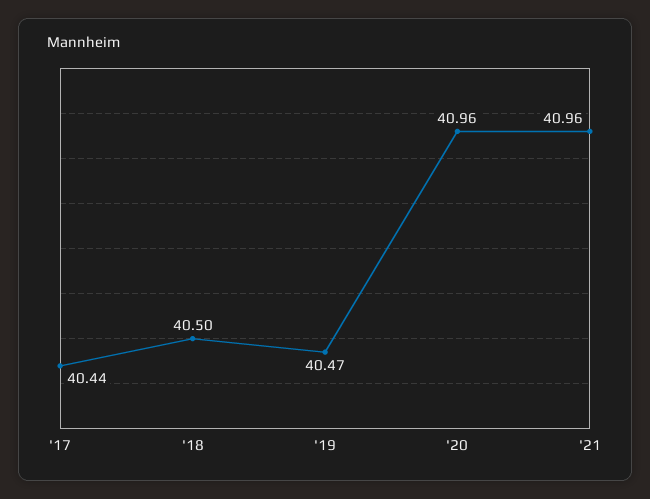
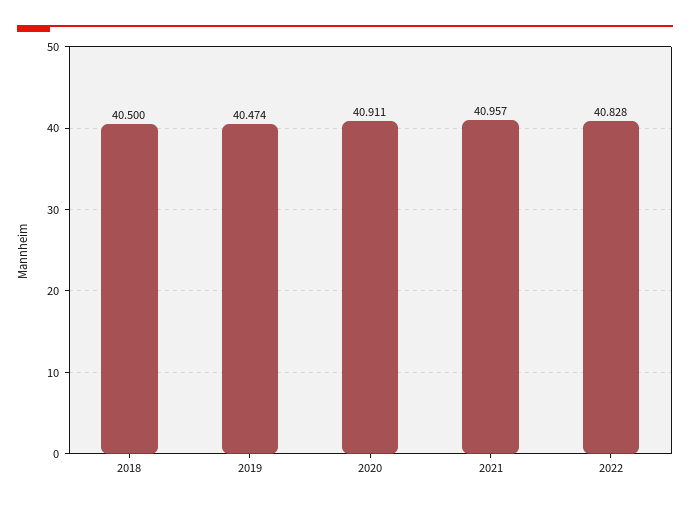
'17: 40.44 -> none
'20: 40.96 -> 40.911
2022: none -> 40.828

